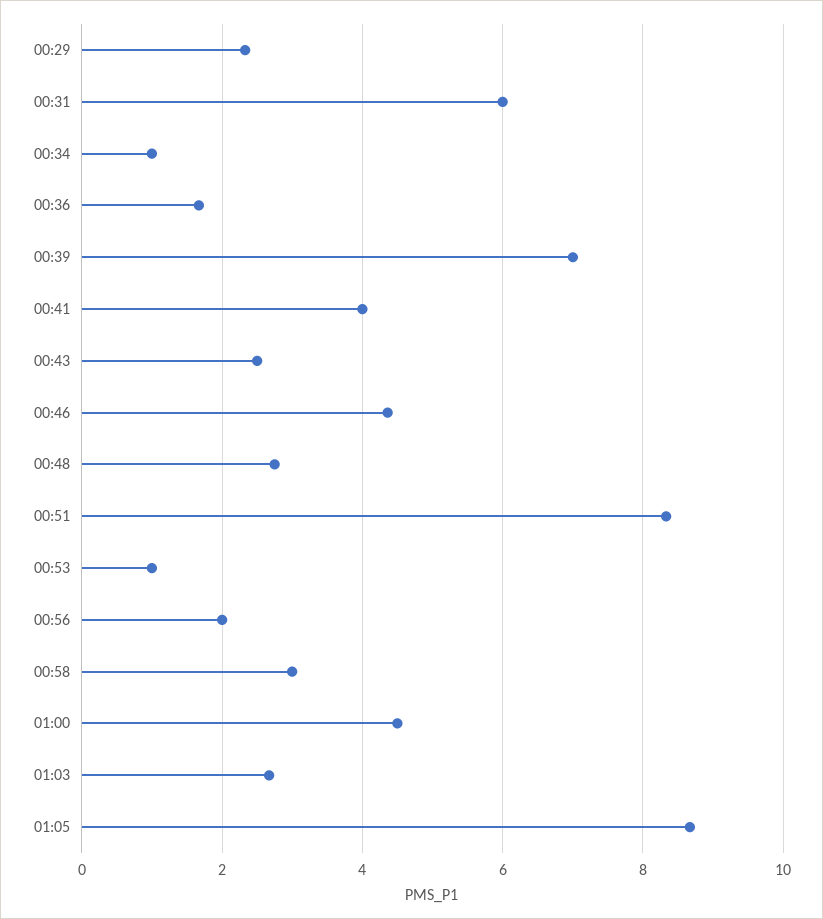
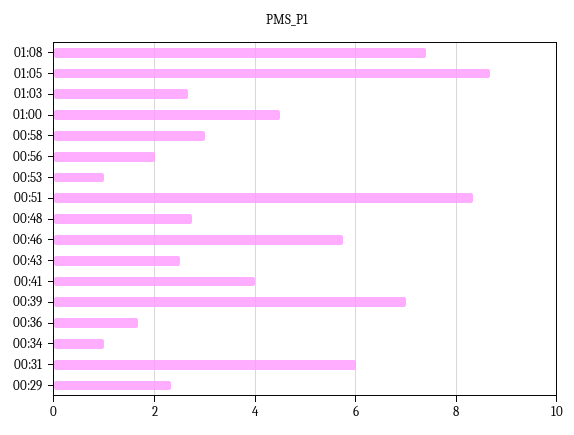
00:46: 4.4 -> 5.8
01:08: none -> 7.4

